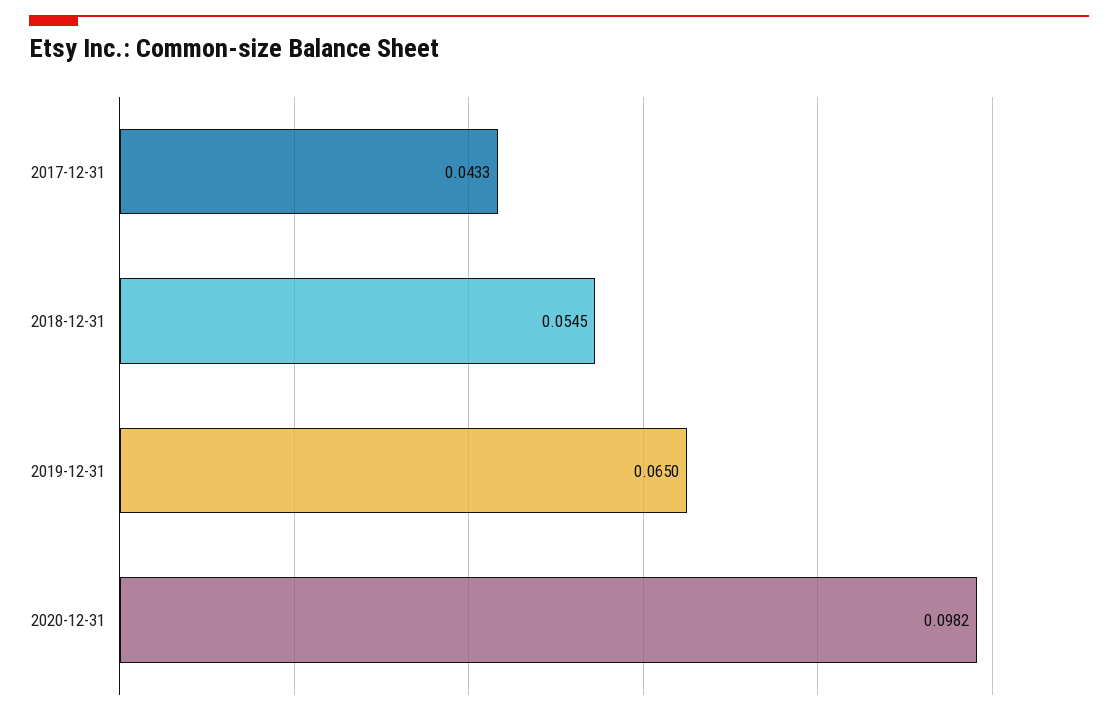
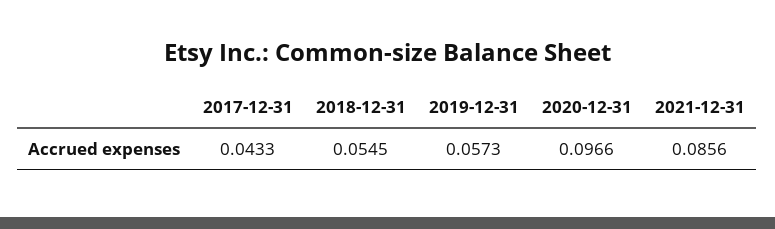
2019-12-31: 0.065 -> 0.0573
2020-12-31: 0.0982 -> 0.0966
2021-12-31: none -> 0.0856

